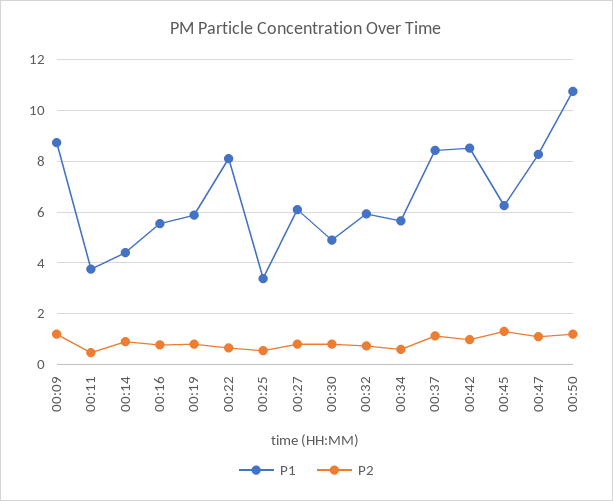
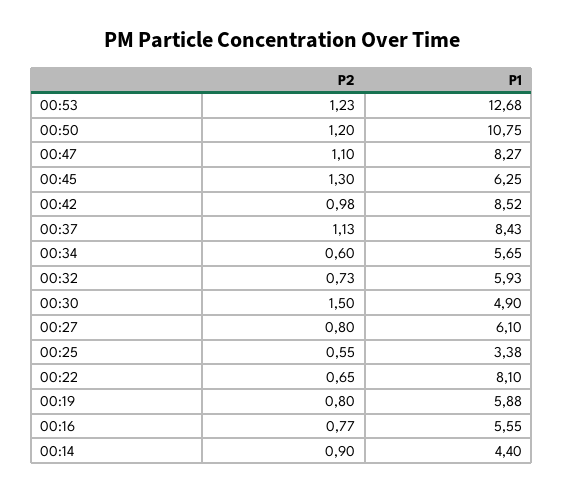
P1, 00:09: 8.75 -> none
P2, 00:09: 1.25 -> none
P1, 00:11: 3.75 -> none
P2, 00:11: 0.5 -> none
P2, 00:30: 0.75 -> 1.5
P2, 00:53: none -> 1.23
P1, 00:53: none -> 12.68

